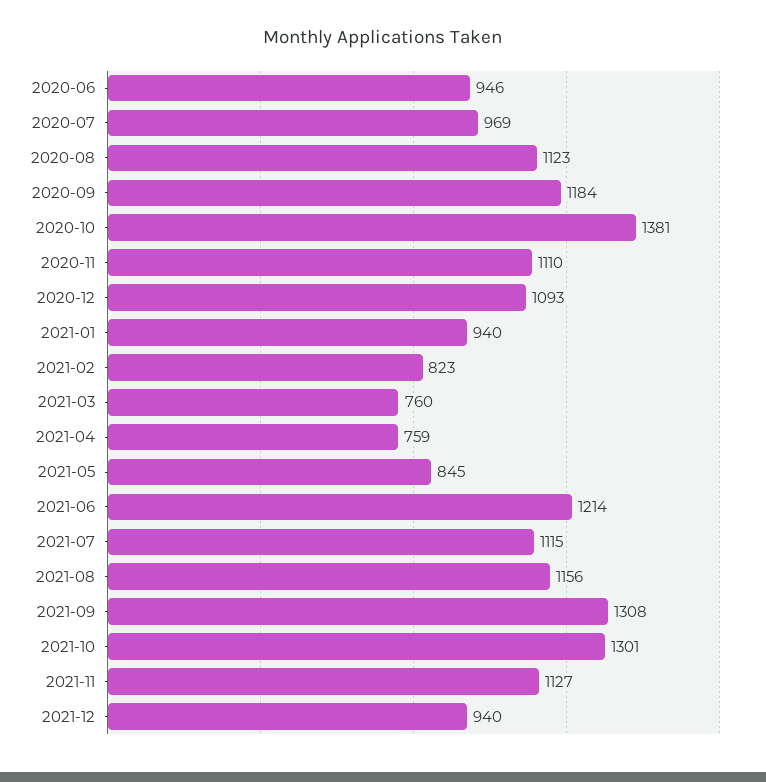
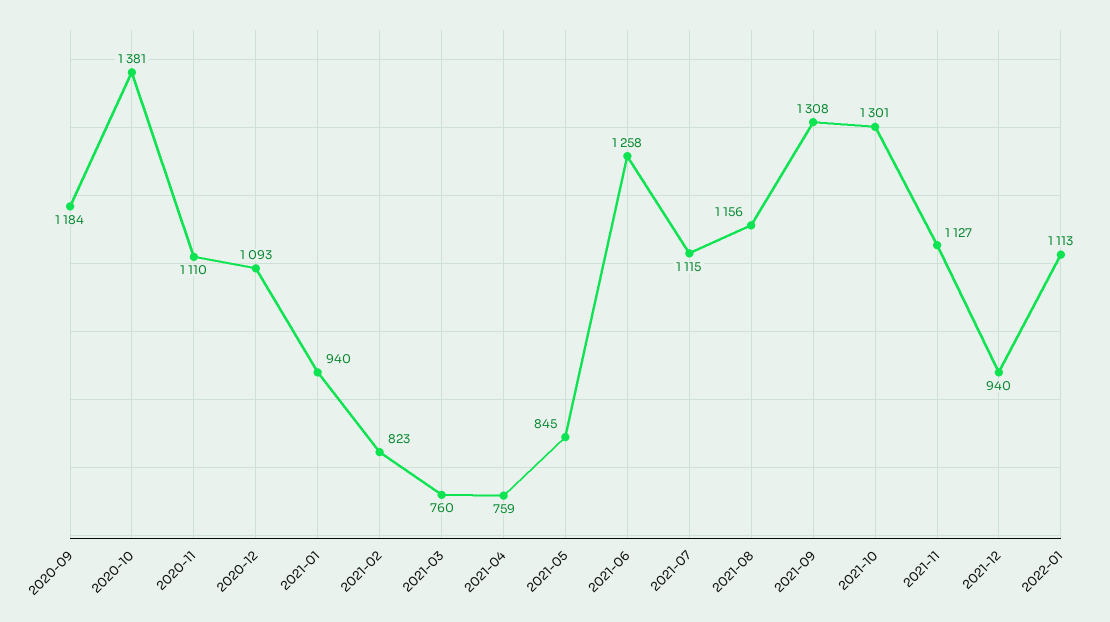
2020-06: 946 -> none
2020-07: 969 -> none
2020-08: 1123 -> none
2021-06: 1214 -> 1258
2022-01: none -> 1113

